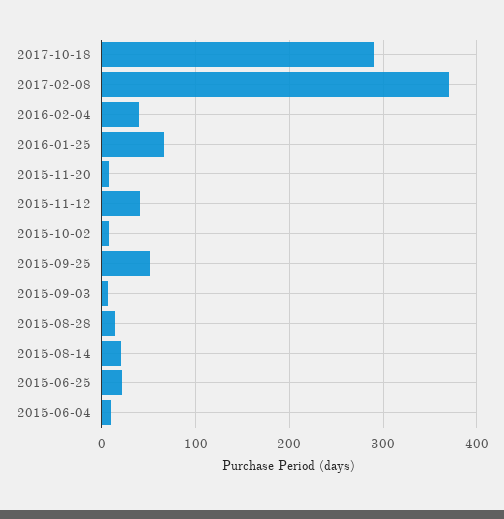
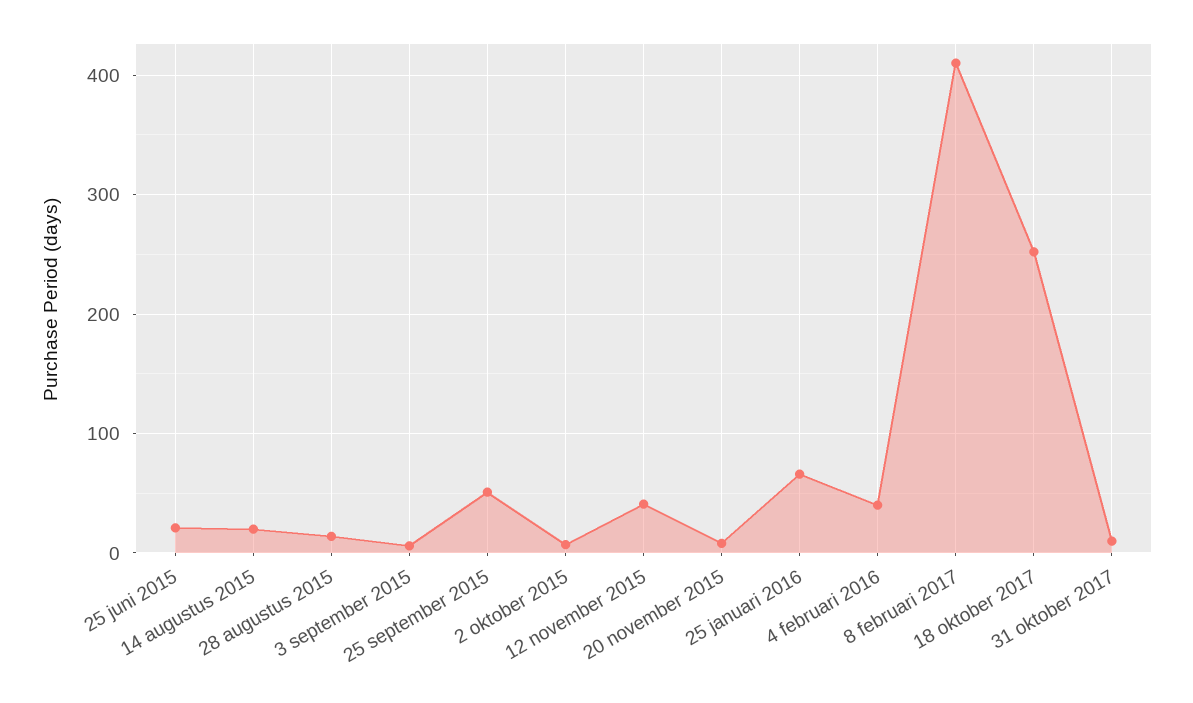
2017-10-18: 290 -> 250
2017-02-08: 370 -> 410
2015-06-04: 10 -> none
31 oktober 2017: none -> 10

